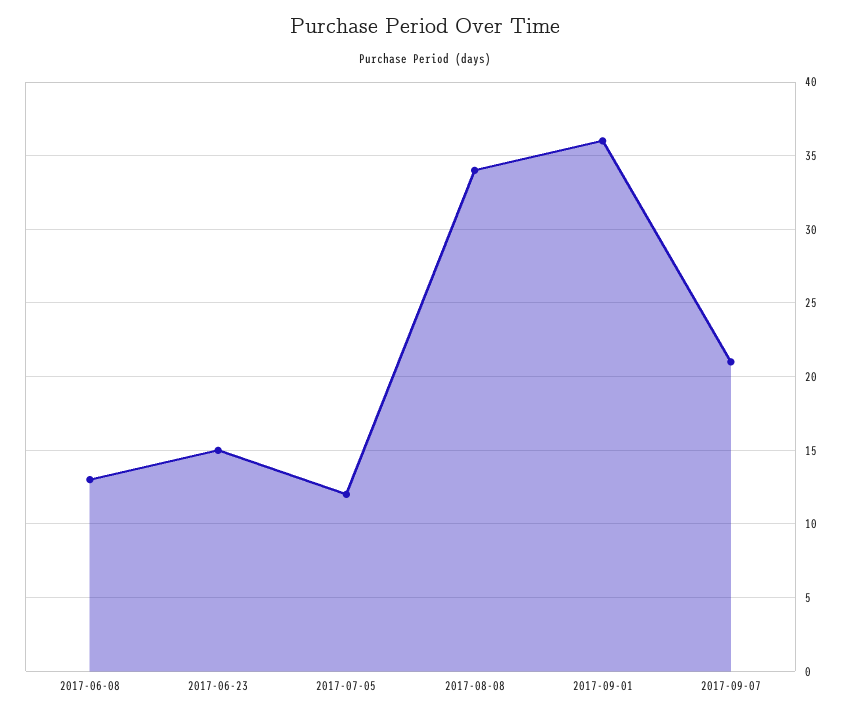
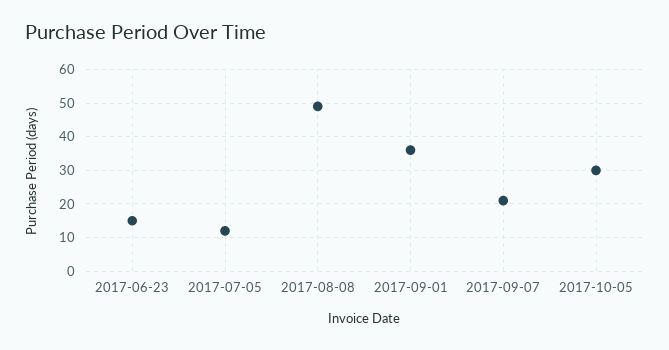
2017-06-08: 13 -> none
2017-08-08: 34 -> 50
2017-10-05: none -> 30

